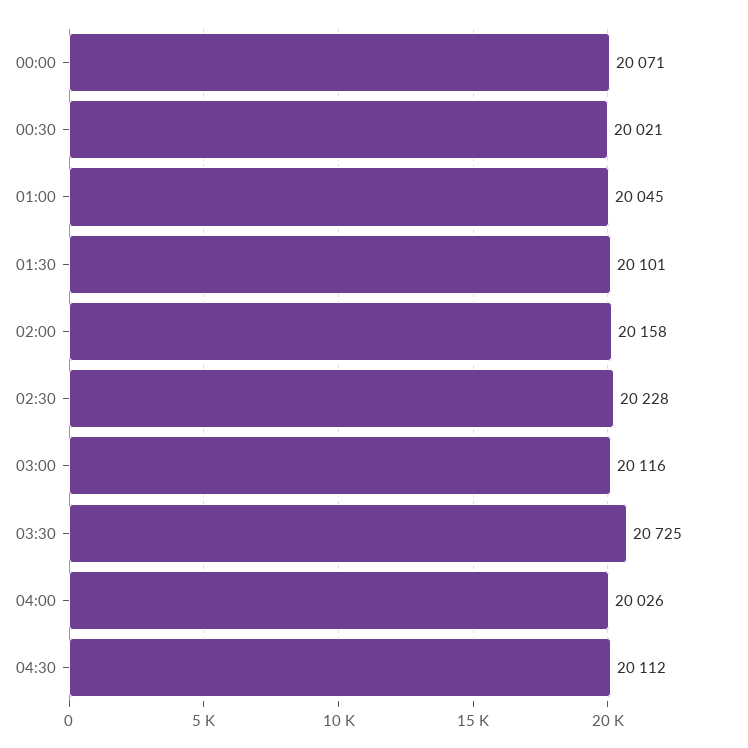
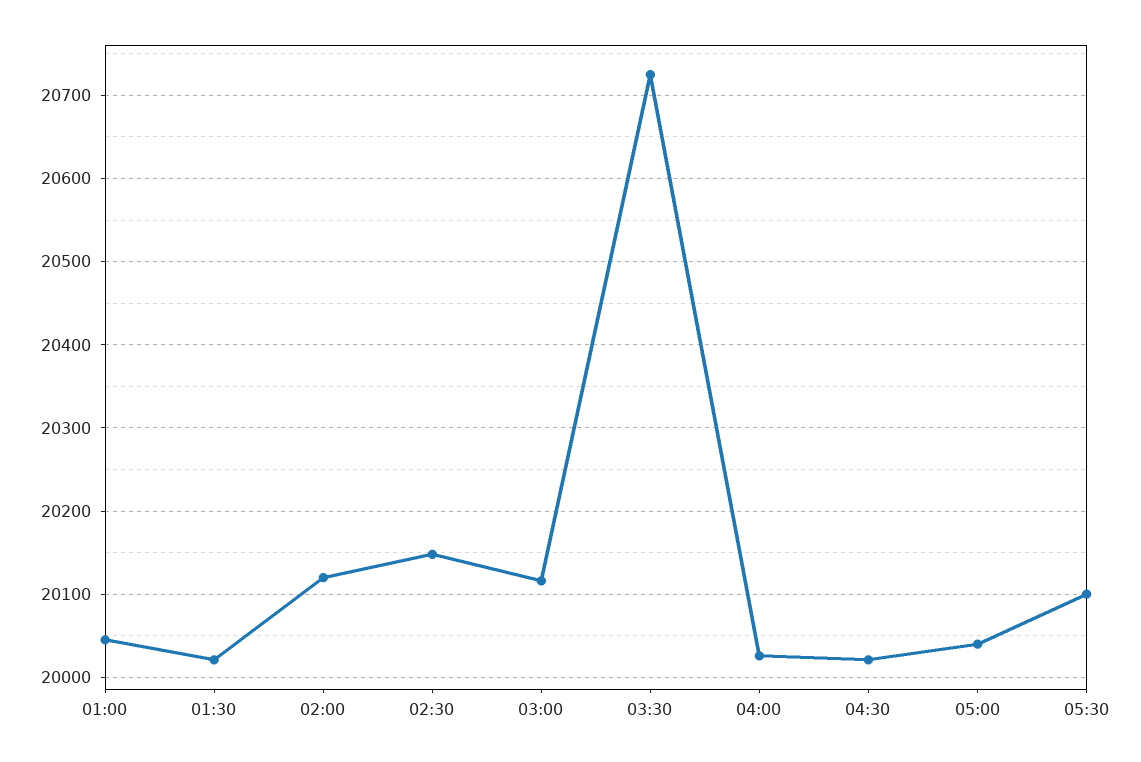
00:00: 20071 -> none
00:30: 20021 -> none
01:30: 20101 -> 20020
02:00: 20158 -> 20120
02:30: 20228 -> 20150
04:30: 20112 -> 20020
05:00: none -> 20040
05:30: none -> 20100

